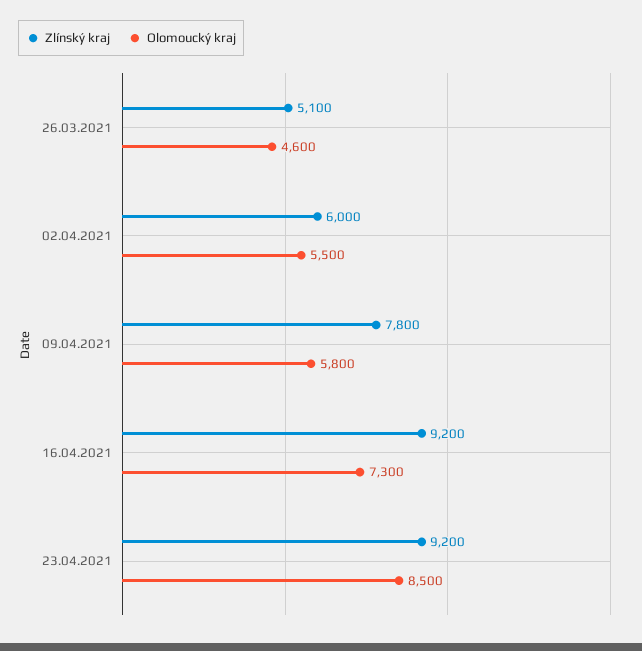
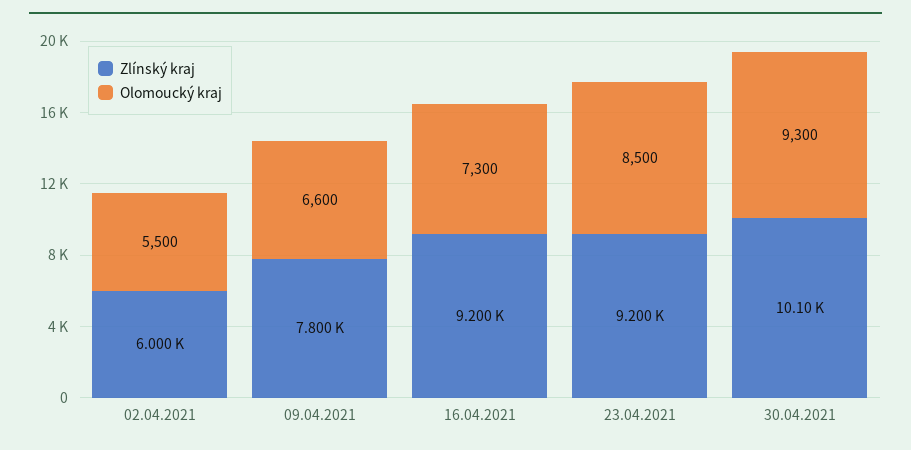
Zlínský kraj, 26.03.2021: 5100 -> none
Olomoucký kraj, 26.03.2021: 4600 -> none
Olomoucký kraj, 09.04.2021: 5800 -> 6600
Zlínský kraj, 30.04.2021: none -> 10100
Olomoucký kraj, 30.04.2021: none -> 9300

